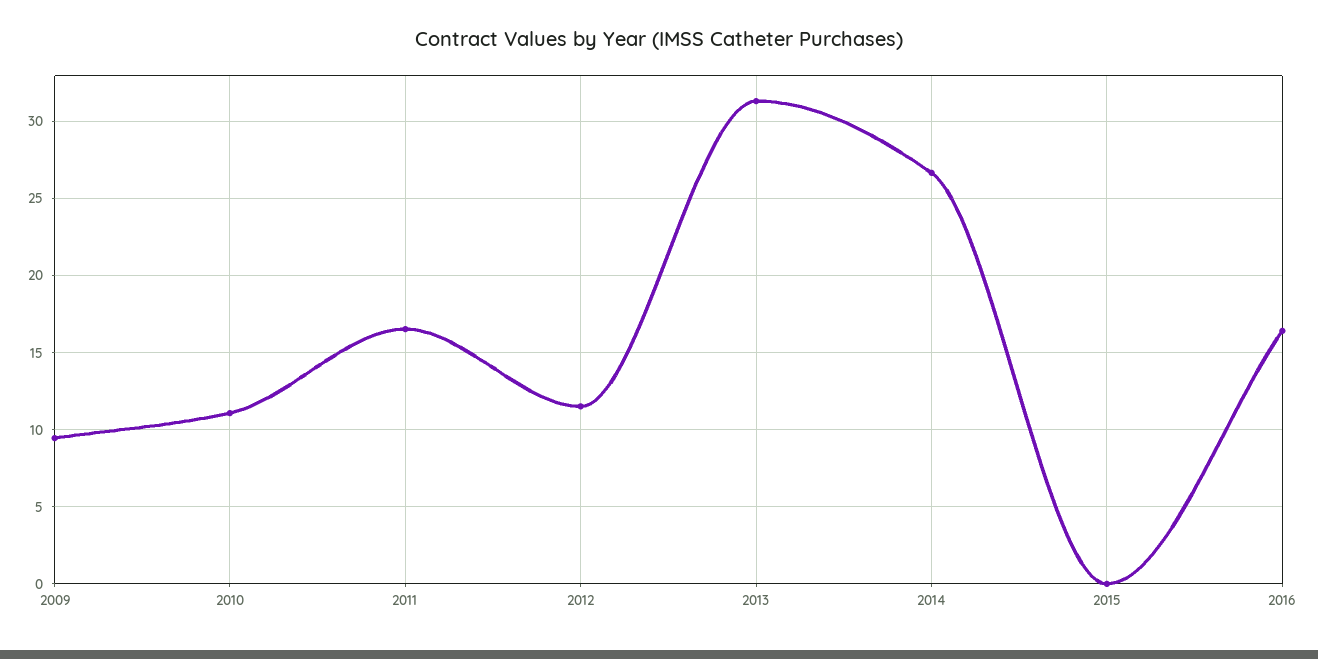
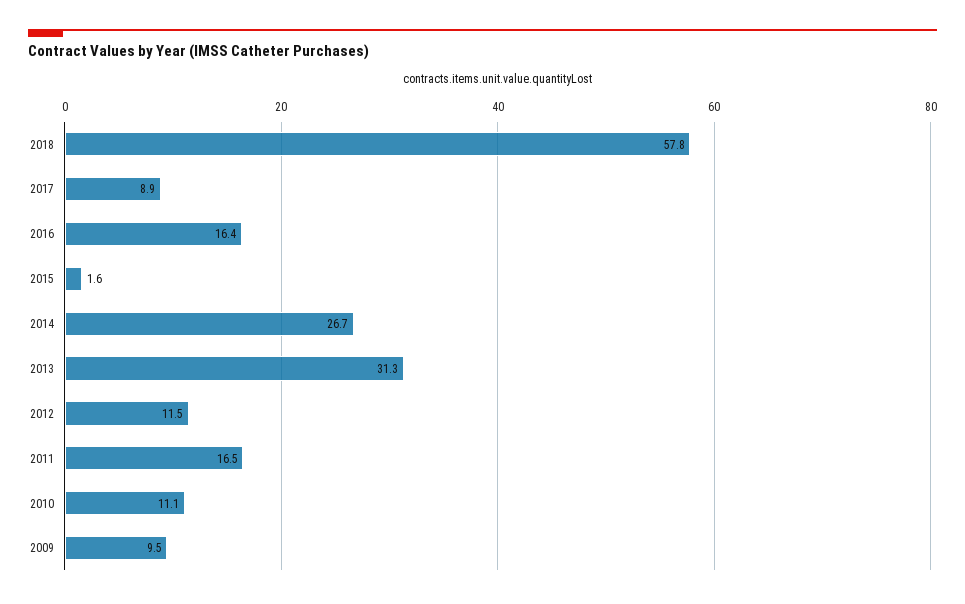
2015: 0 -> 1.6
2018: none -> 57.8
2017: none -> 8.9

